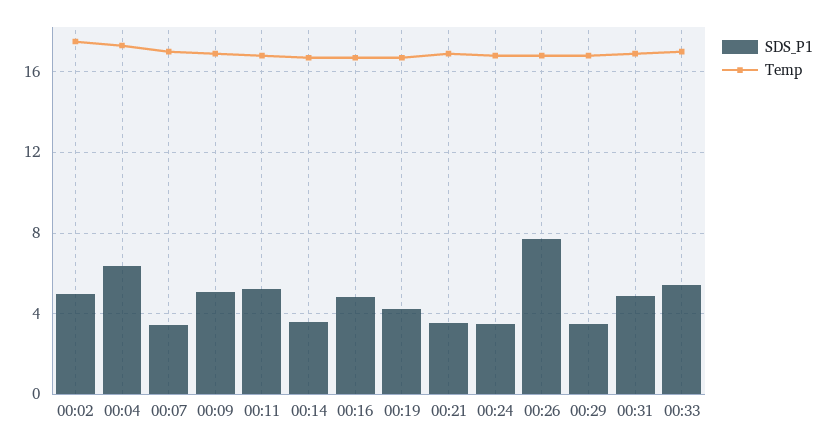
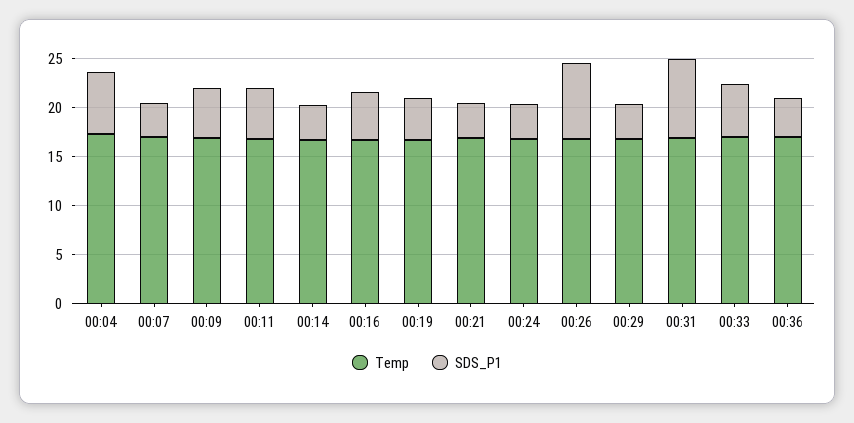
SDS_P1, 00:02: 5 -> none
Temp, 00:02: 17.5 -> none
SDS_P1, 00:31: 5 -> 8
Temp, 00:36: none -> 17
SDS_P1, 00:36: none -> 4

